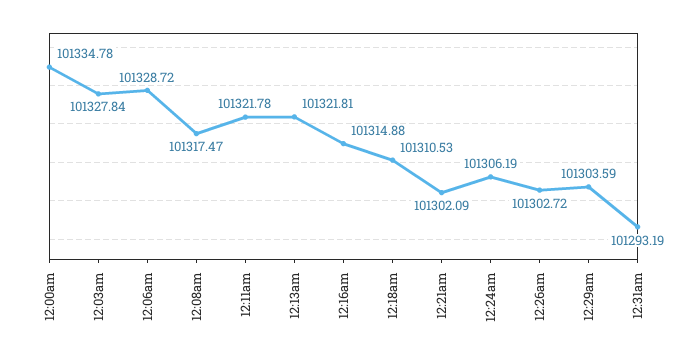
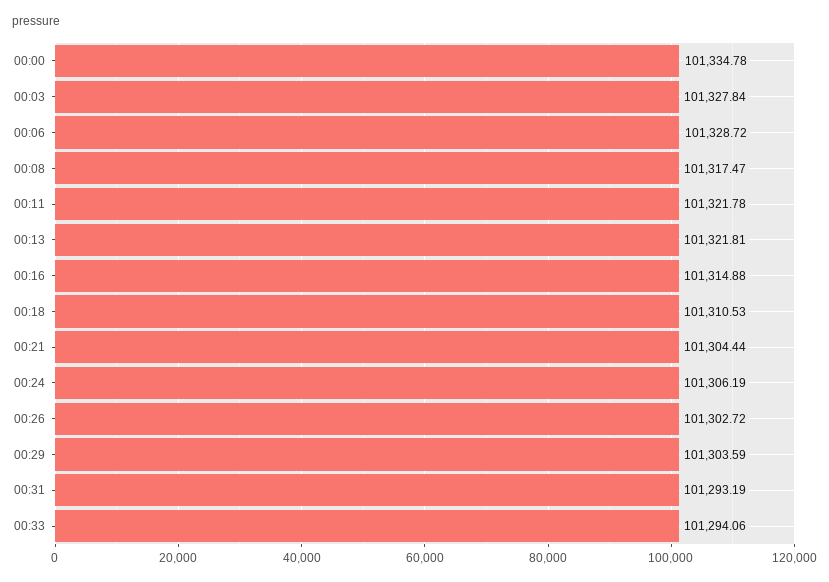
12:21am: 101302.09 -> 101304.44
00:33: none -> 101294.06

